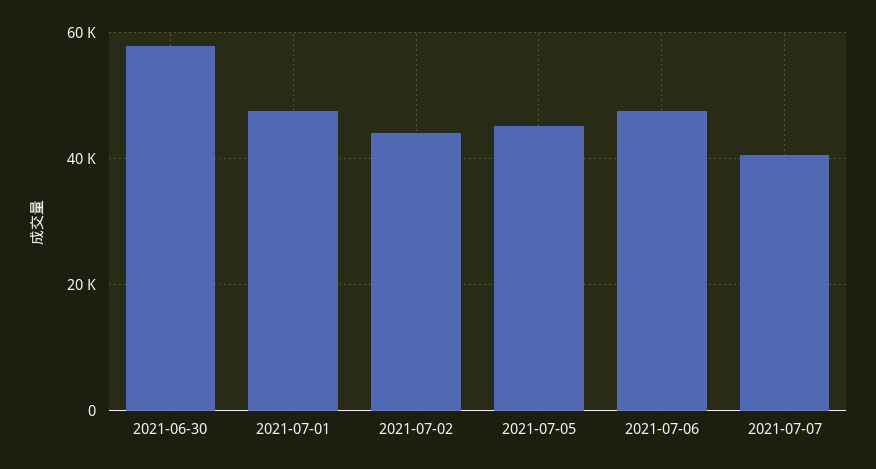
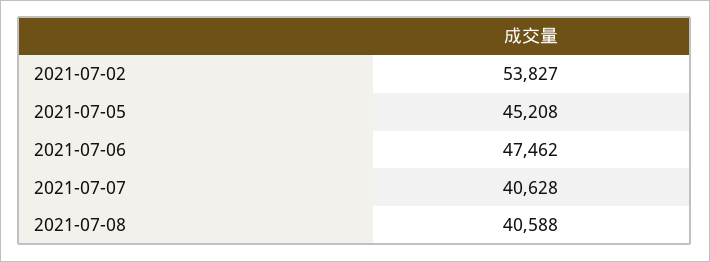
2021-06-30: 58000 -> none
2021-07-01: 48000 -> none
2021-07-02: 44000 -> 53827
2021-07-08: none -> 40588

